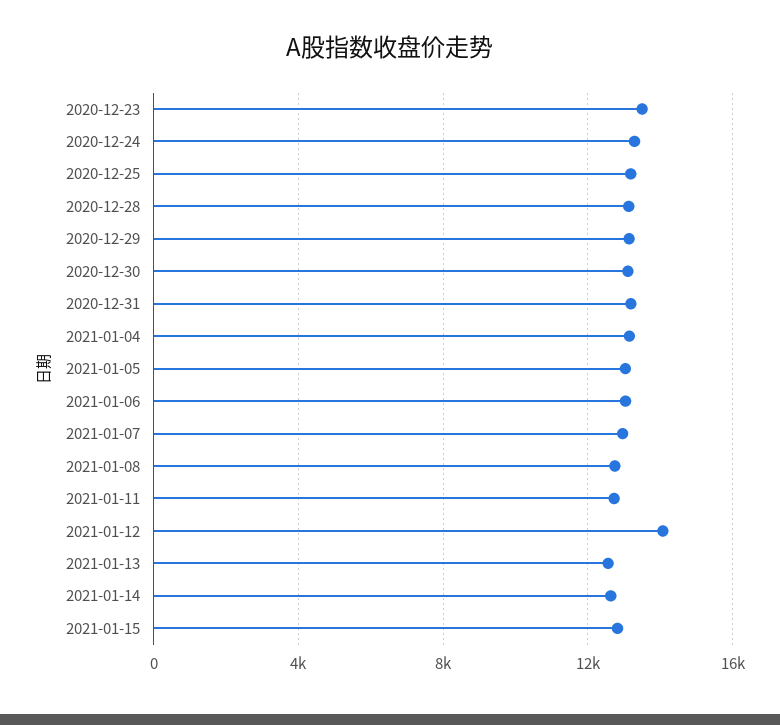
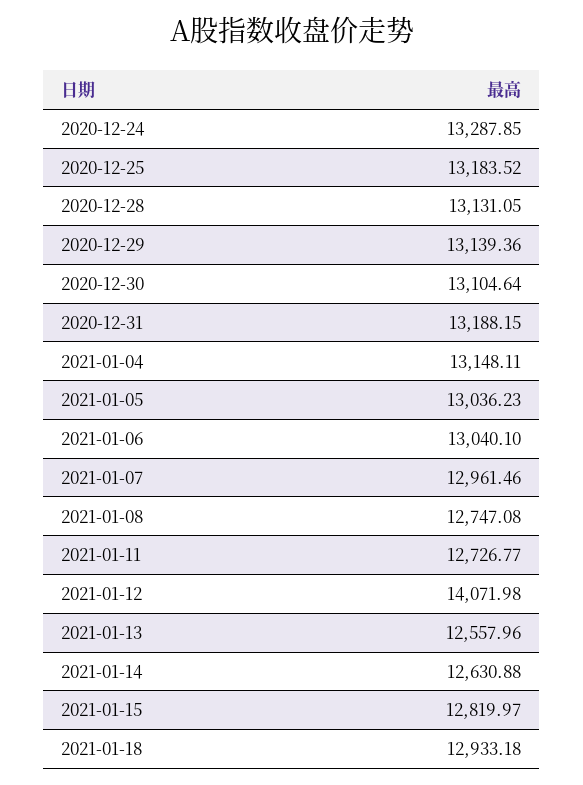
2020-12-23: 13500 -> none
2021-01-18: none -> 12933.18

